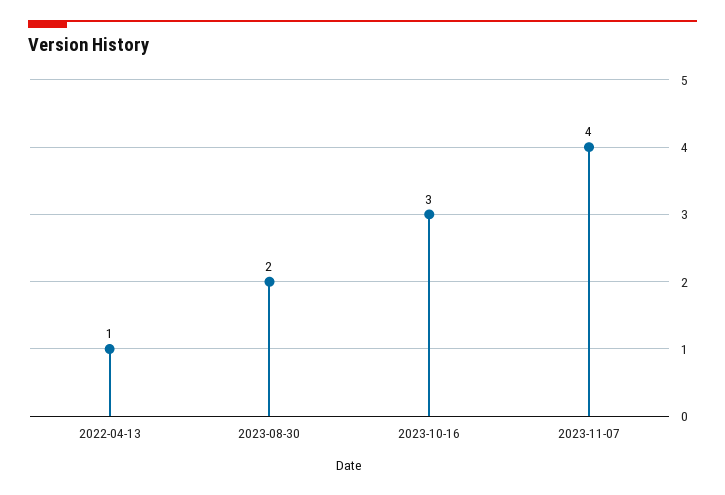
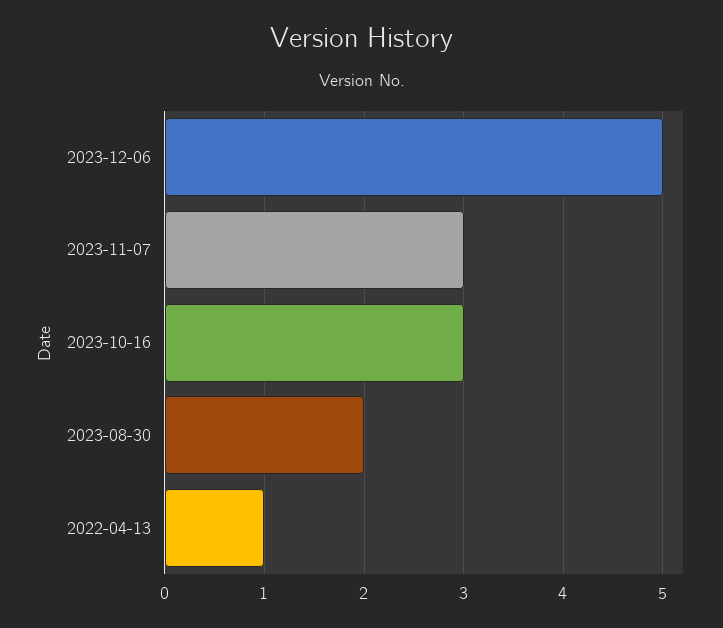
2023-11-07: 4 -> 3
2023-12-06: none -> 5

